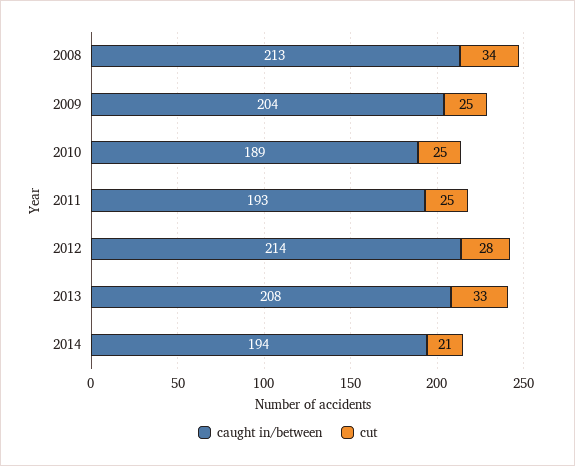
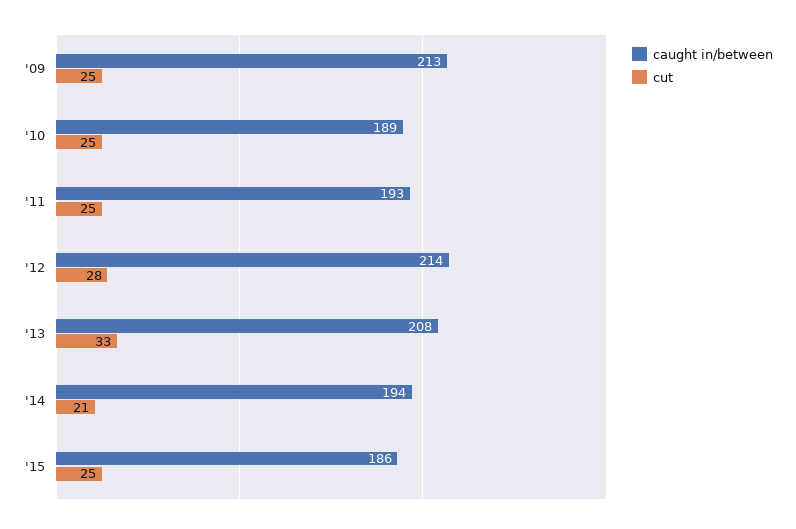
caught in/between, 2008: 213 -> none
cut, 2008: 34 -> none
caught in/between, 2009: 204 -> 213
caught in/between, '15: none -> 186
cut, '15: none -> 25

